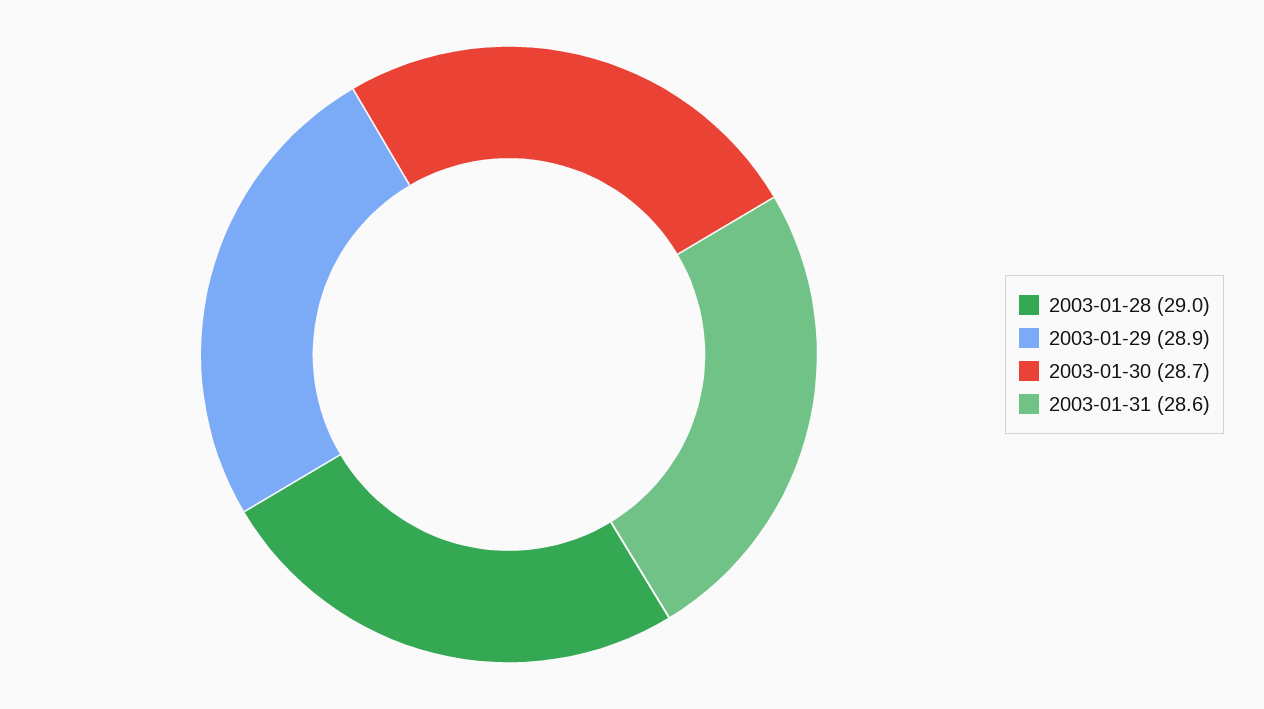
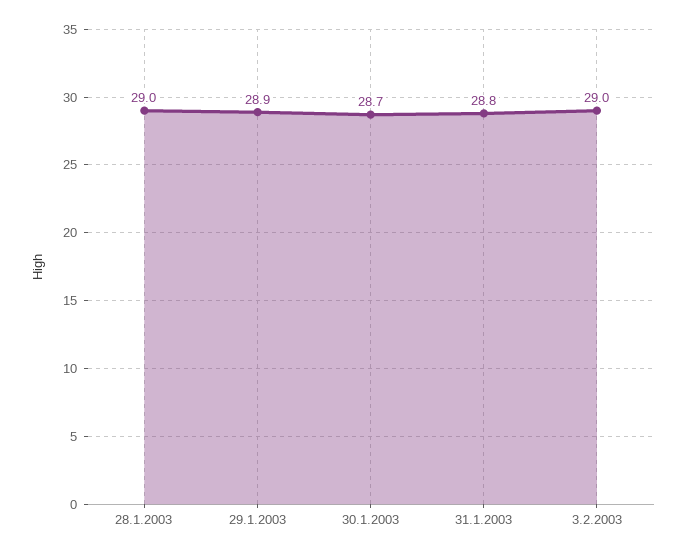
2003-01-31: 28.6 -> 28.8
3.2.2003: none -> 29

